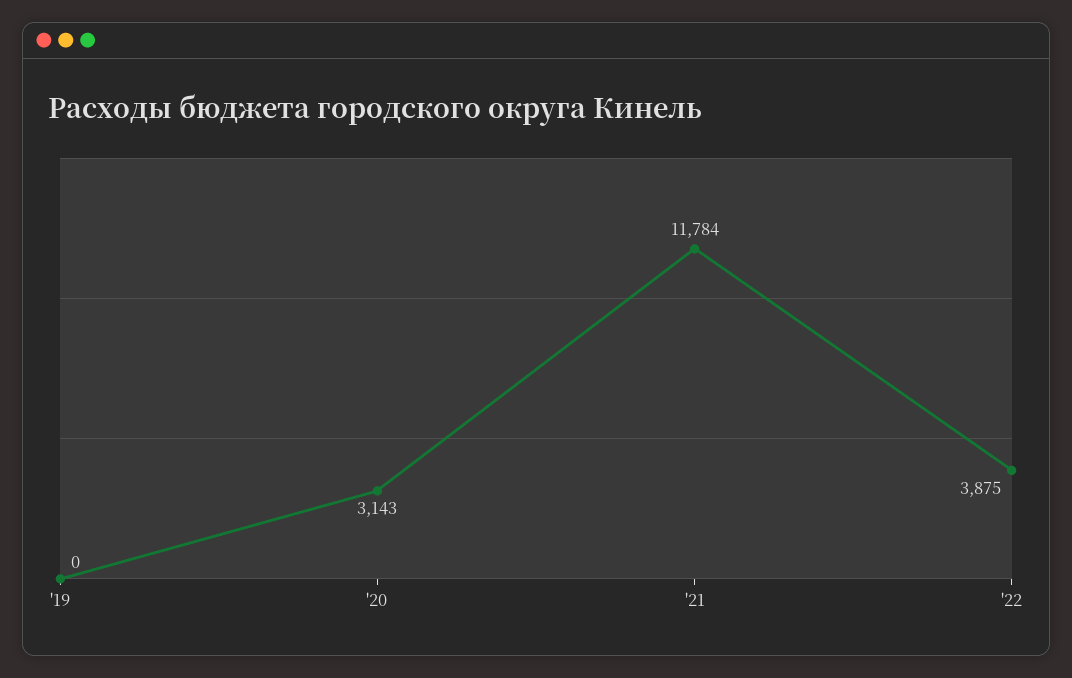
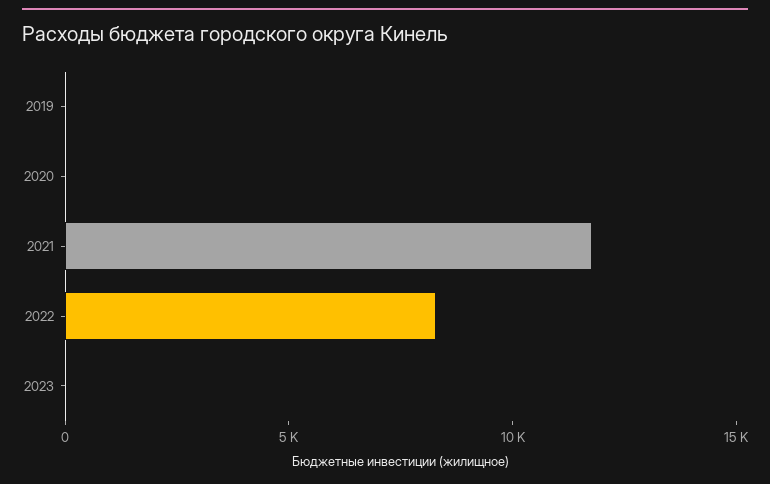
'20: 3143 -> 0
'22: 3875 -> 8000
2023: none -> 0

